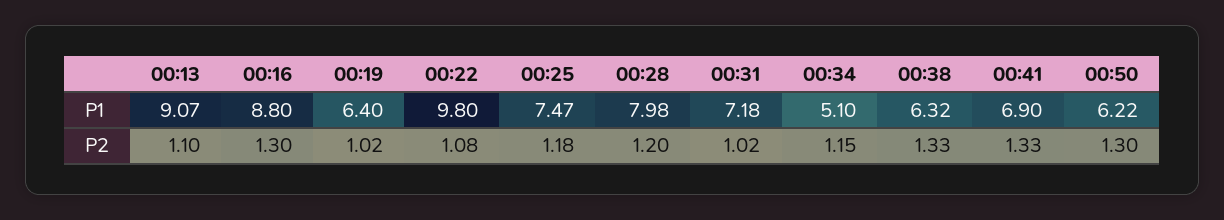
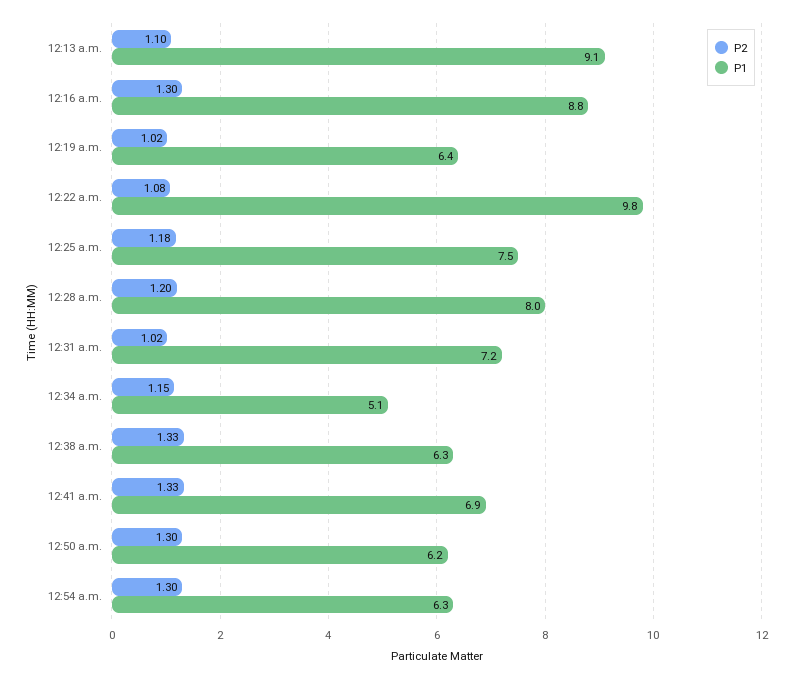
P2, 12:54 a.m.: none -> 1.3
P1, 12:54 a.m.: none -> 6.3

